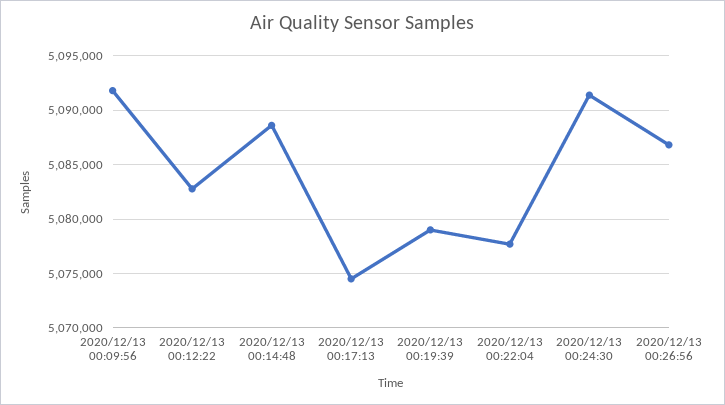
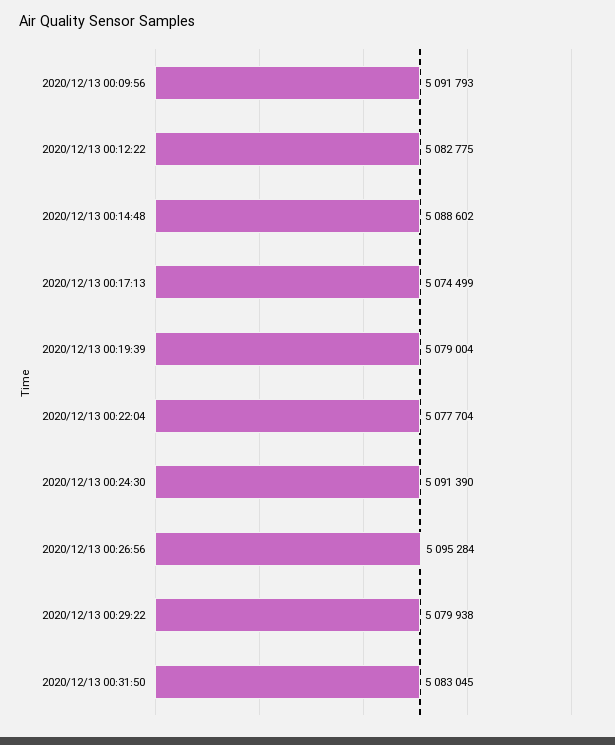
2020/12/13 00:26:56: 5087000 -> 5095284
2020/12/13 00:29:22: none -> 5079938
2020/12/13 00:31:50: none -> 5083045

